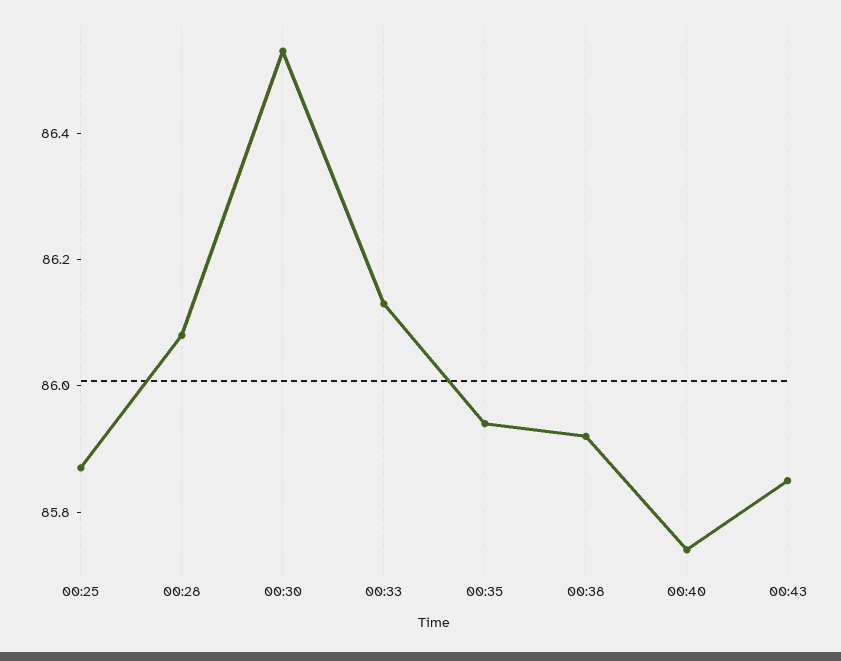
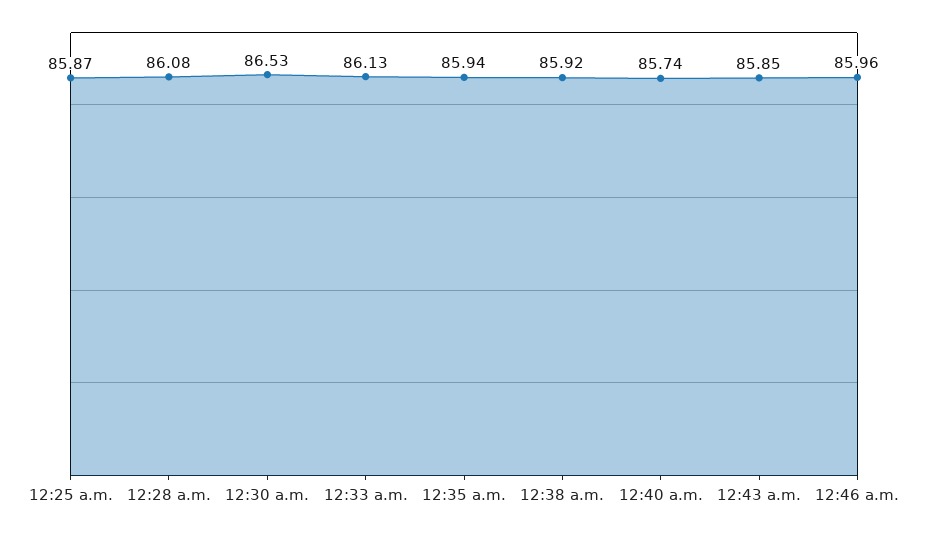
12:46 a.m.: none -> 85.96

